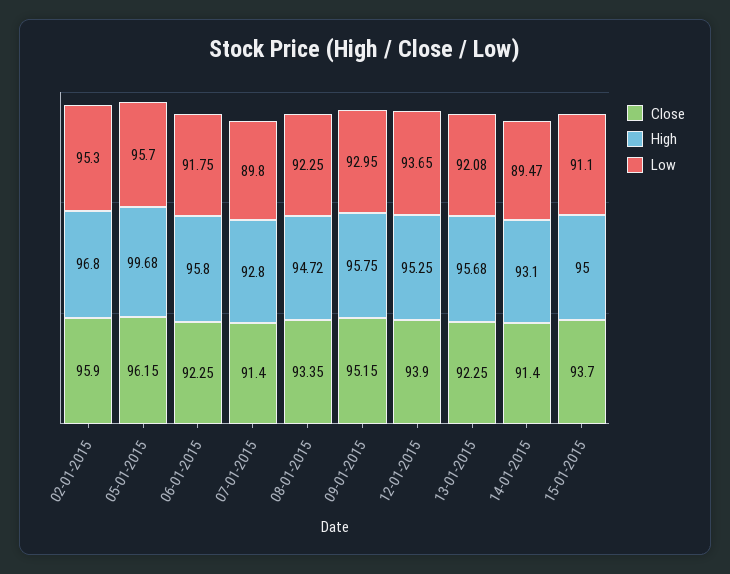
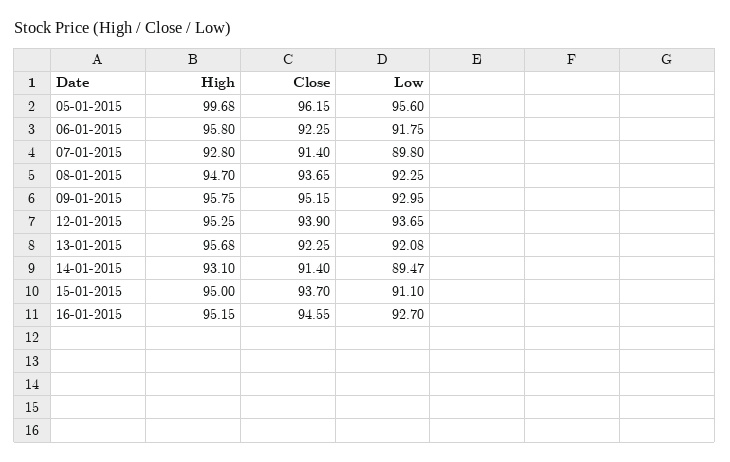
Close, 02-01-2015: 95.9 -> none
High, 02-01-2015: 96.8 -> none
Low, 02-01-2015: 95.3 -> none
Low, 05-01-2015: 95.7 -> 95.6
Close, 08-01-2015: 93.35 -> 93.65
High, 08-01-2015: 94.72 -> 94.7
High, 16-01-2015: none -> 95.15
Close, 16-01-2015: none -> 94.55
Low, 16-01-2015: none -> 92.7

